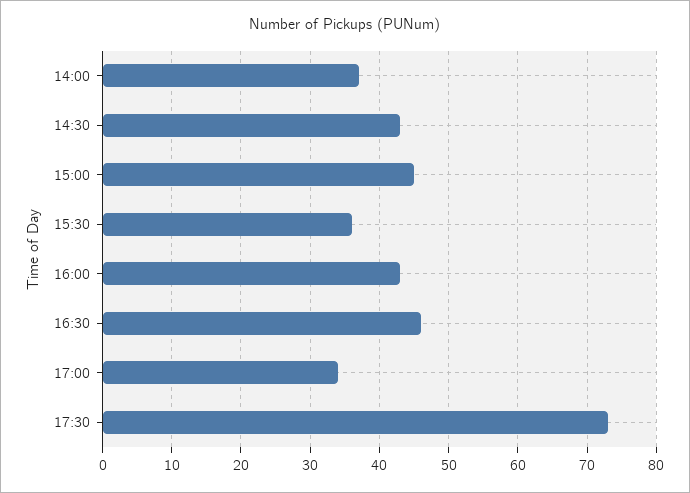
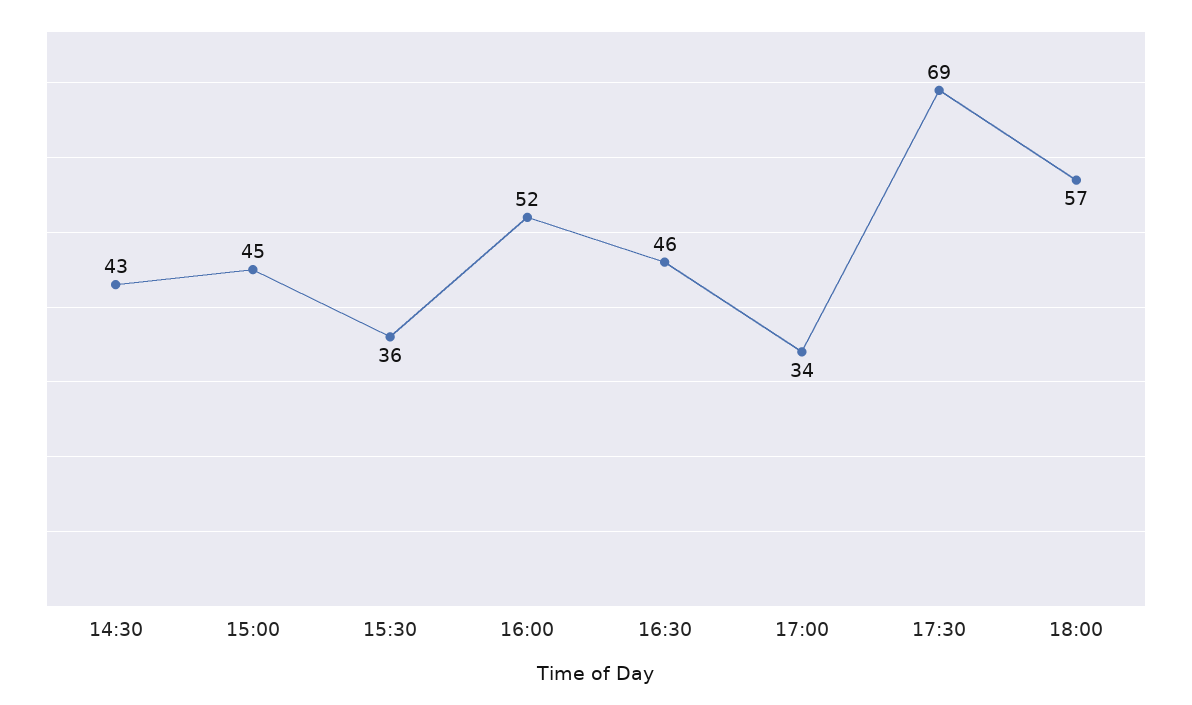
14:00: 37 -> none
16:00: 43 -> 52
17:30: 73 -> 69
18:00: none -> 57

